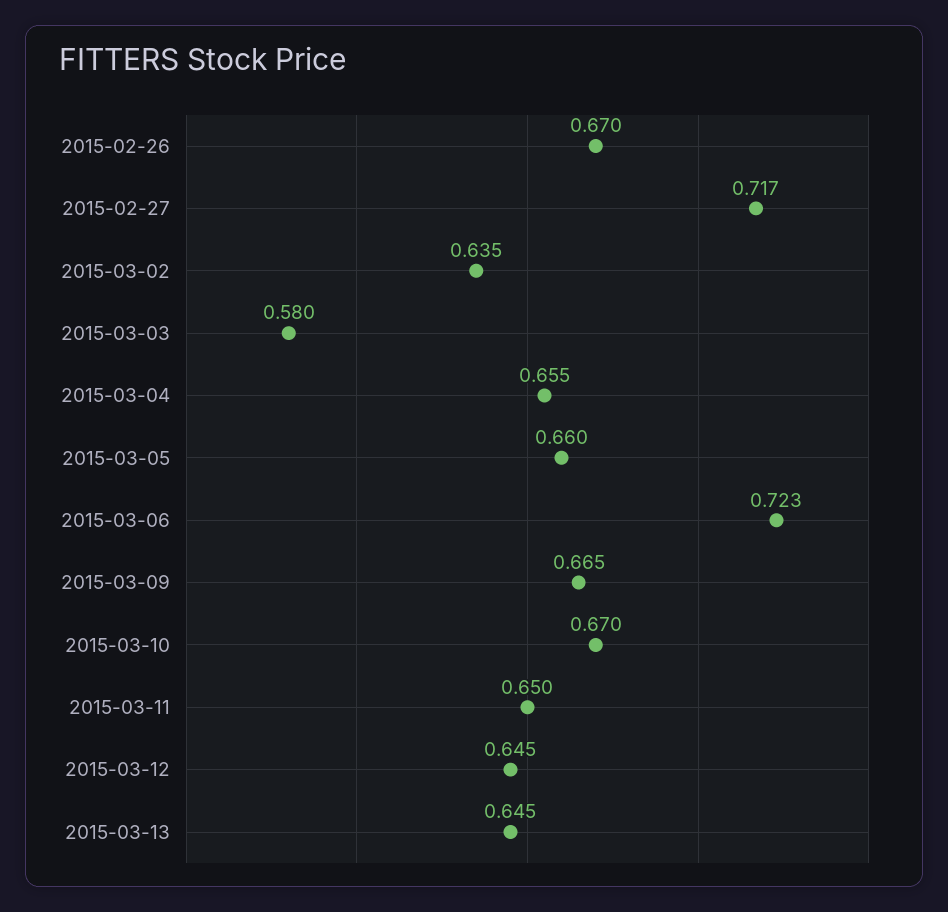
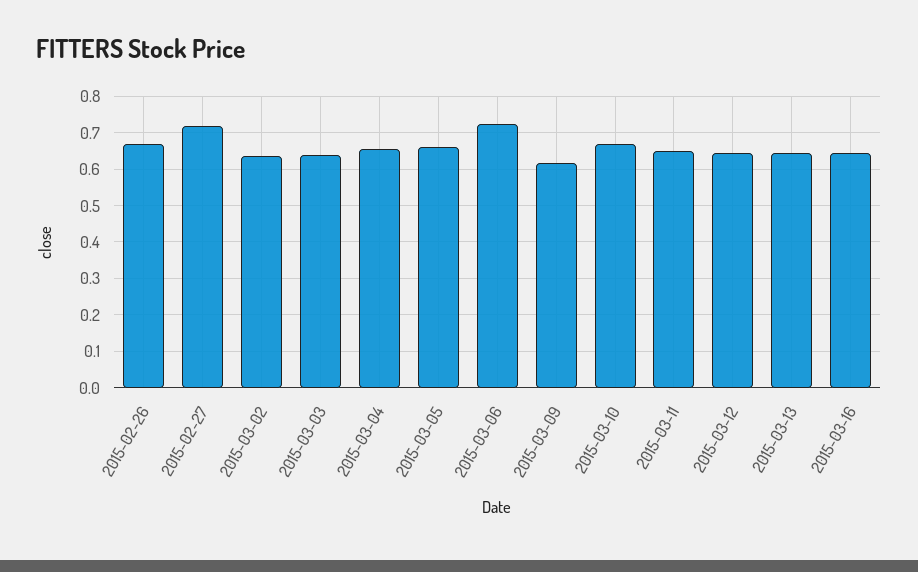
2015-03-03: 0.58 -> 0.64
2015-03-09: 0.665 -> 0.62
2015-03-16: none -> 0.64

